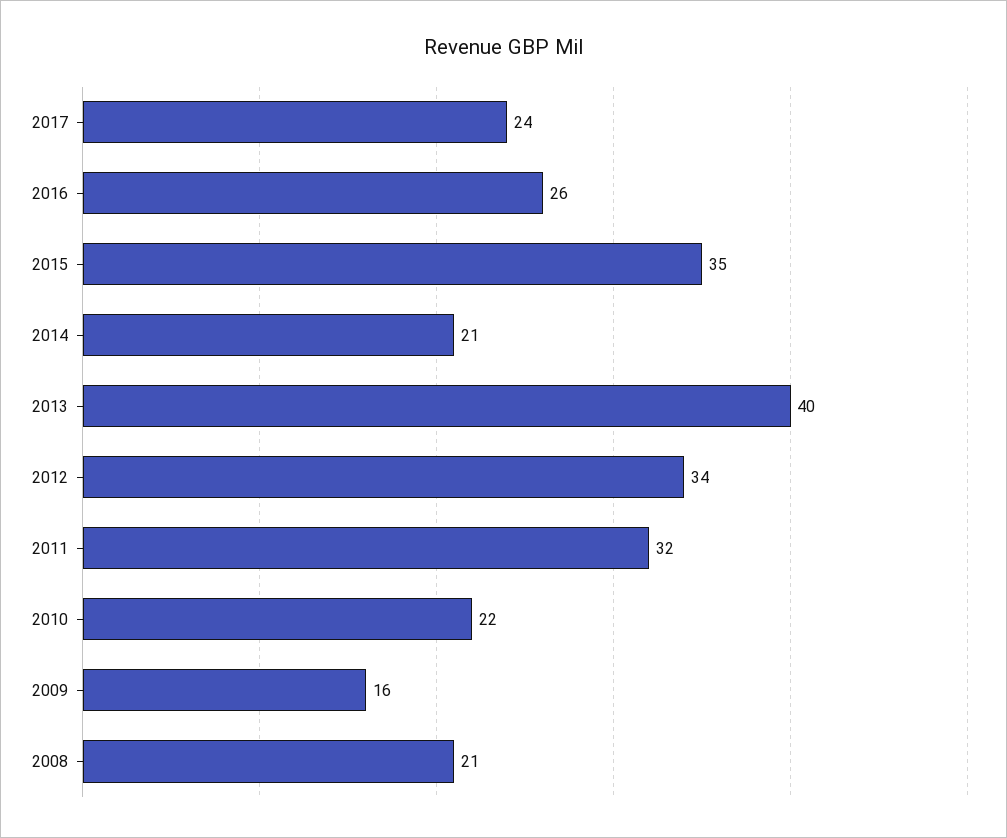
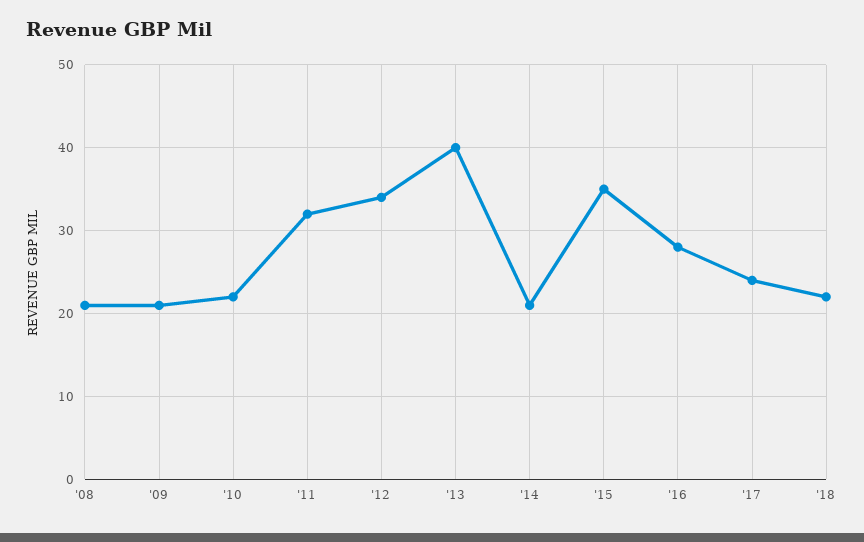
2016: 26 -> 28
2009: 16 -> 21
'18: none -> 22

